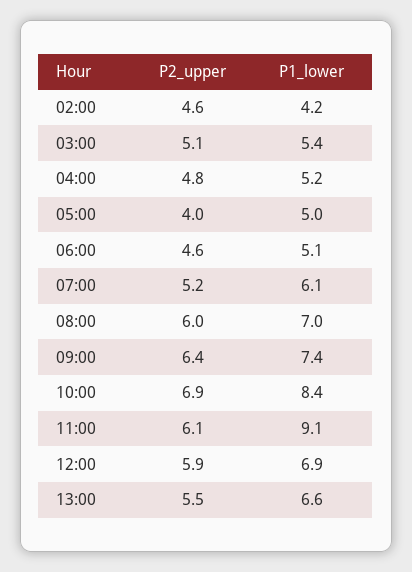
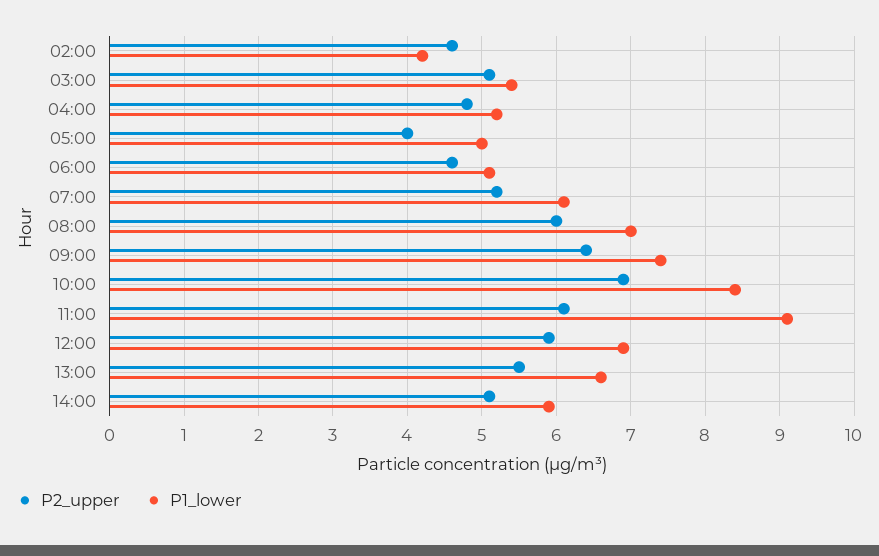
P2_upper, 14:00: none -> 5.1
P1_lower, 14:00: none -> 5.9

